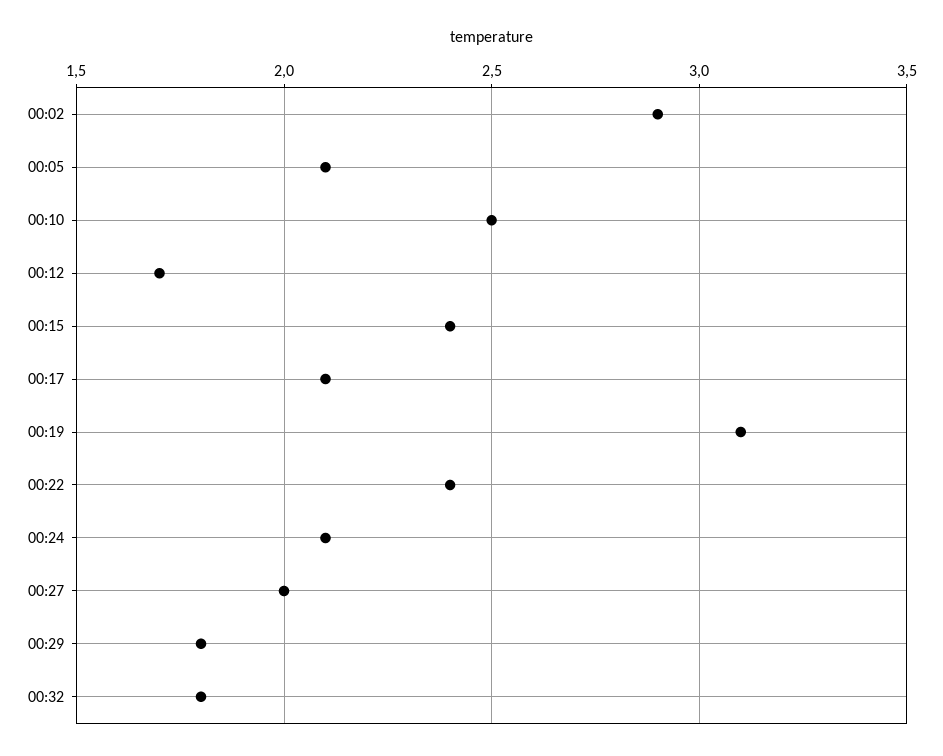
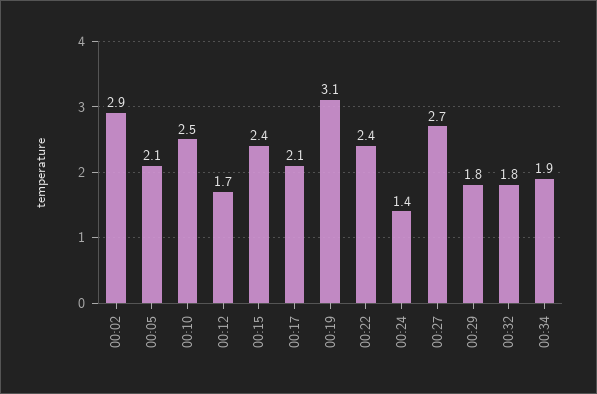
00:24: 2.1 -> 1.4
00:27: 2 -> 2.7
00:34: none -> 1.9

